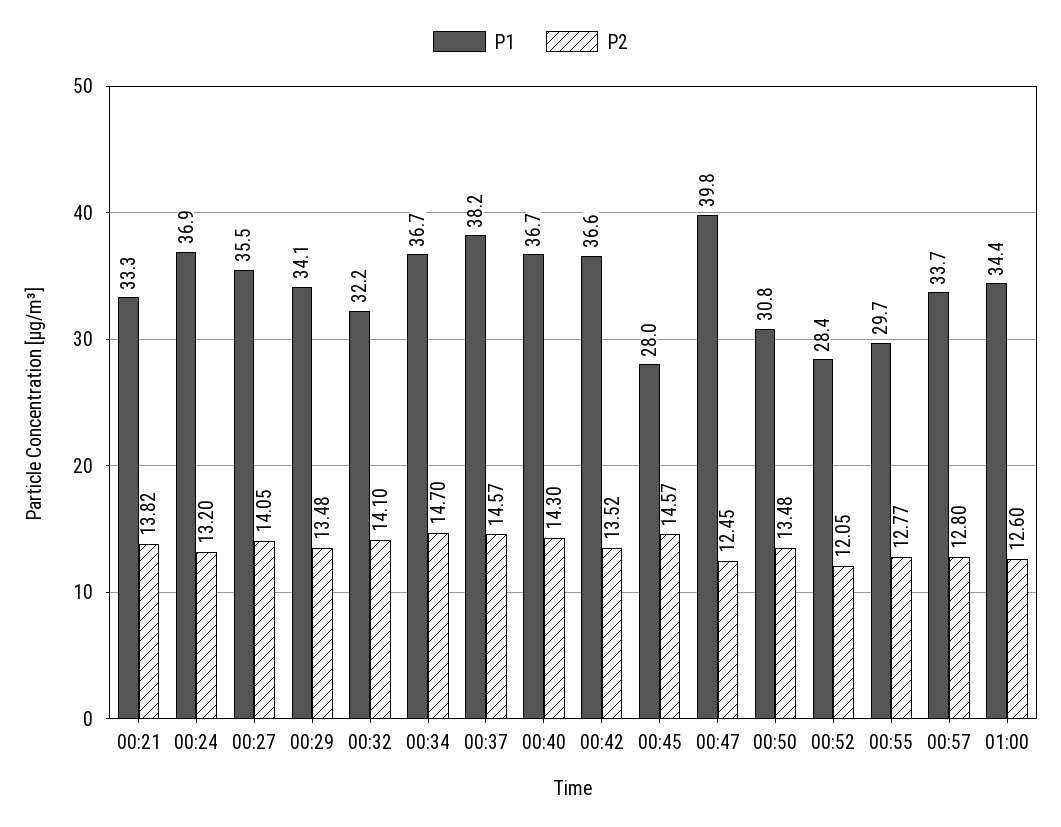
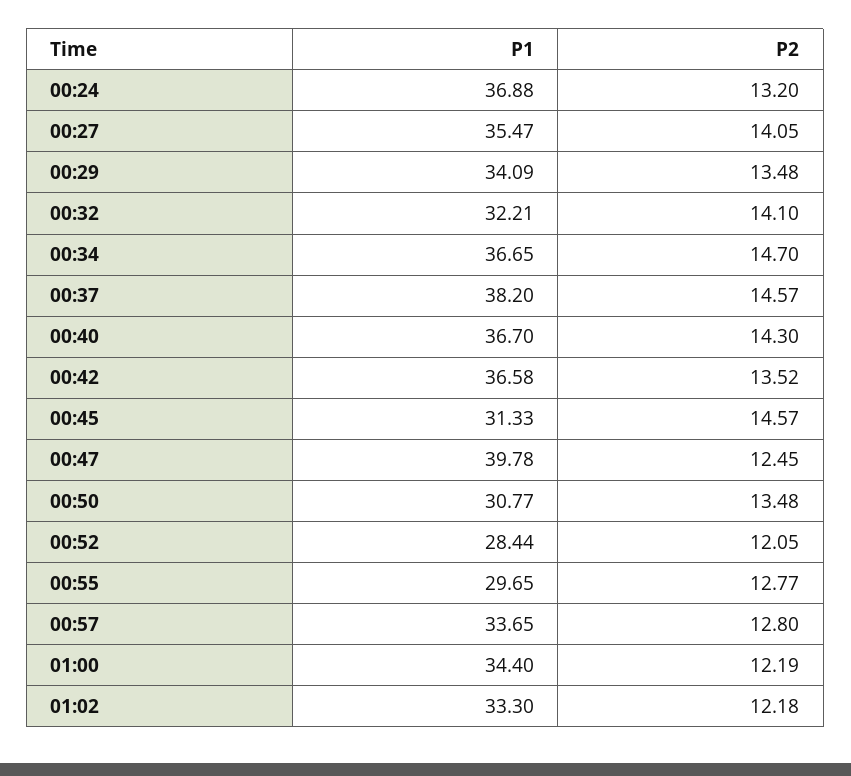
P1, 00:21: 33.3 -> none
P2, 00:21: 13.82 -> none
P1, 00:45: 28 -> 31.33
P2, 01:00: 12.6 -> 12.19
P1, 01:02: none -> 33.3
P2, 01:02: none -> 12.18

